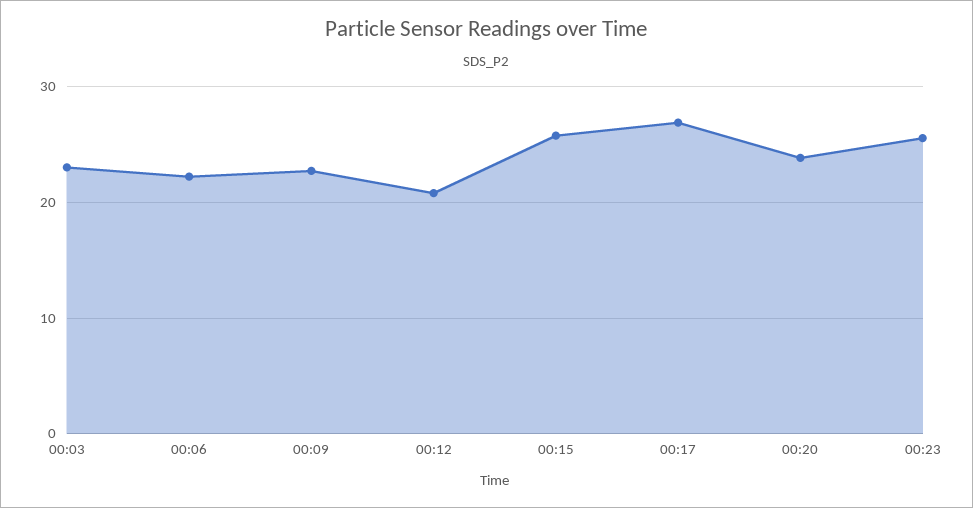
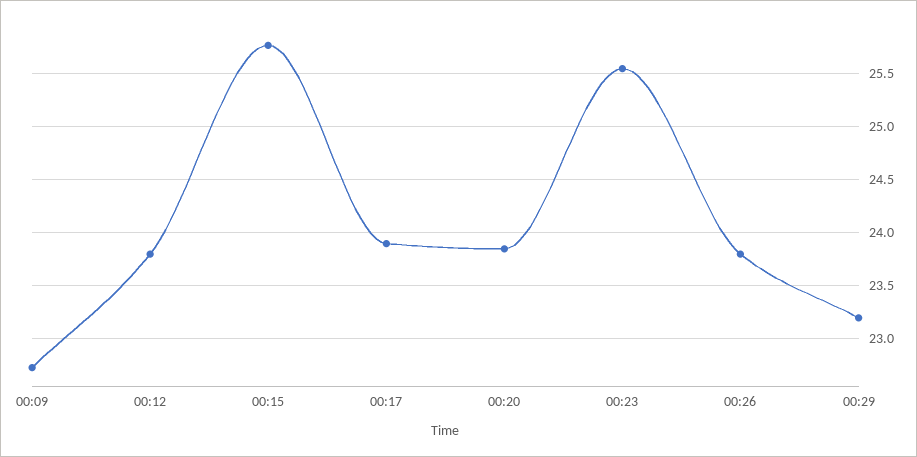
00:03: 23 -> none
00:06: 22 -> none
00:12: 21 -> 23.8
00:17: 27 -> 23.9
00:26: none -> 23.8
00:29: none -> 23.2

